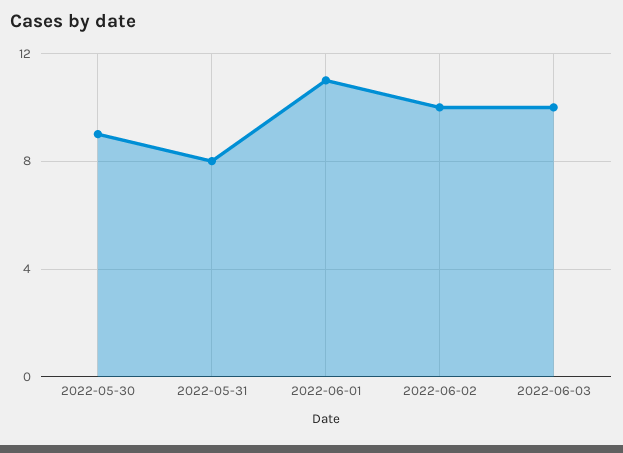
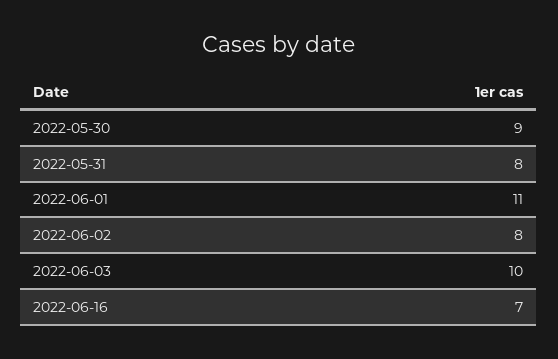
2022-06-02: 10 -> 8
2022-06-16: none -> 7

